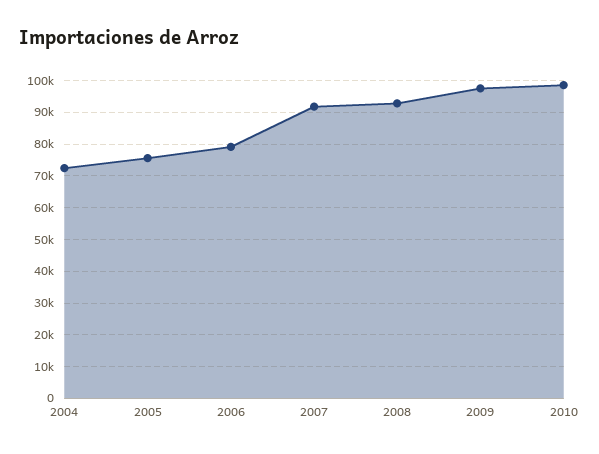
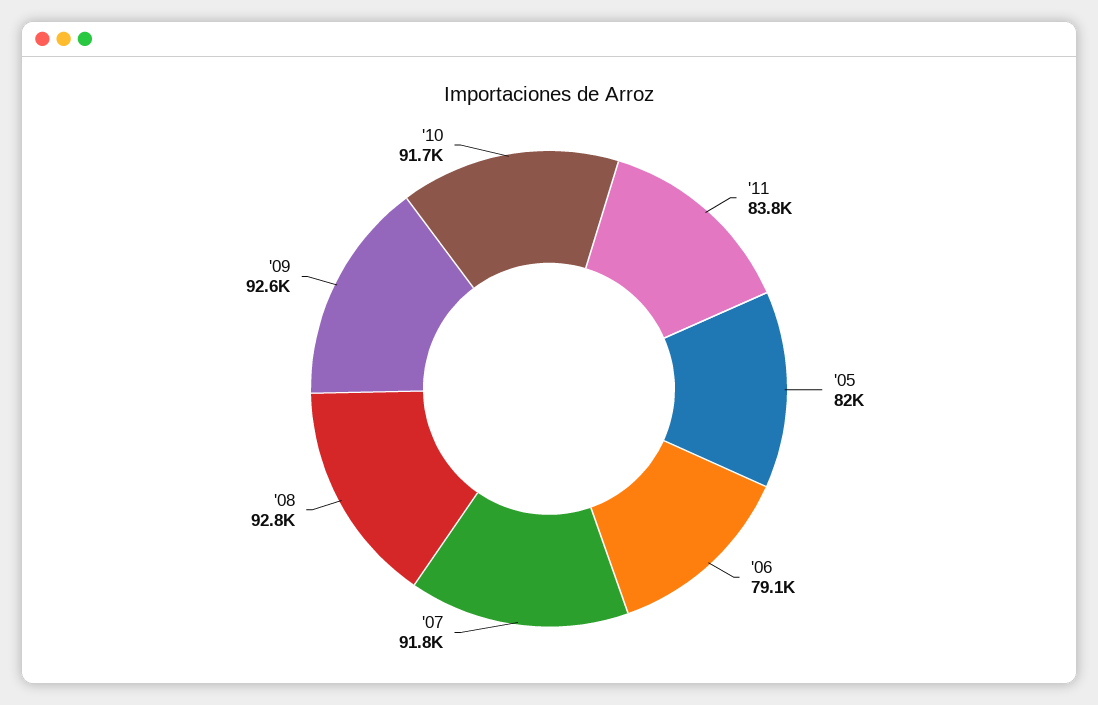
2004: 72000 -> none
2005: 76000 -> 82000
2009: 98000 -> 92600
2010: 98000 -> 91700
'11: none -> 83800

